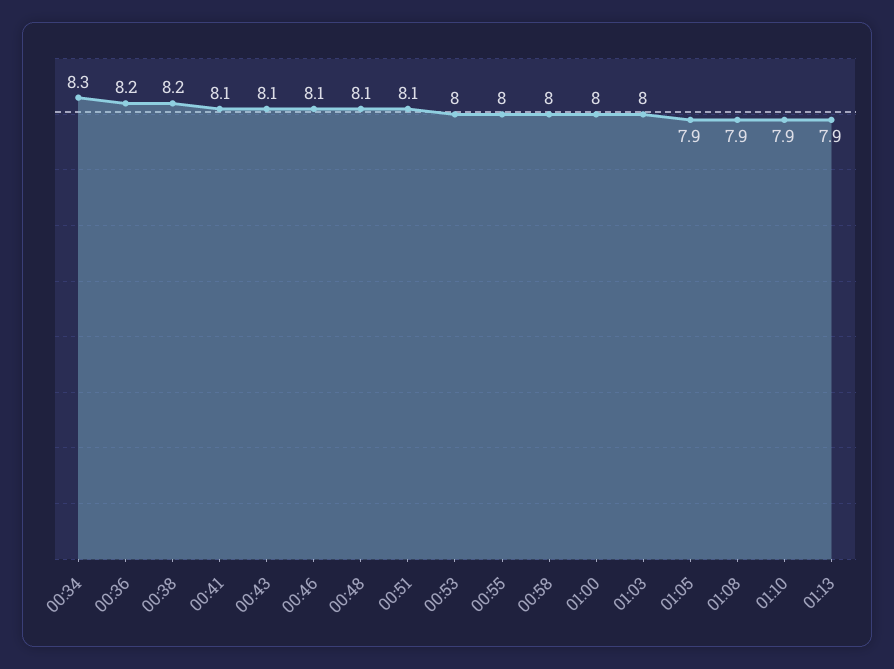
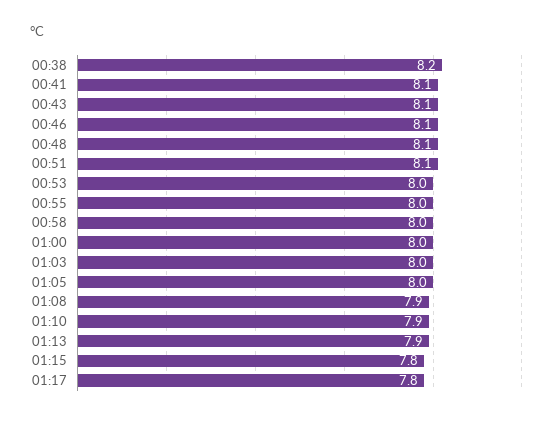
00:34: 8.3 -> none
00:36: 8.2 -> none
01:05: 7.9 -> 8
01:15: none -> 7.8
01:17: none -> 7.8

